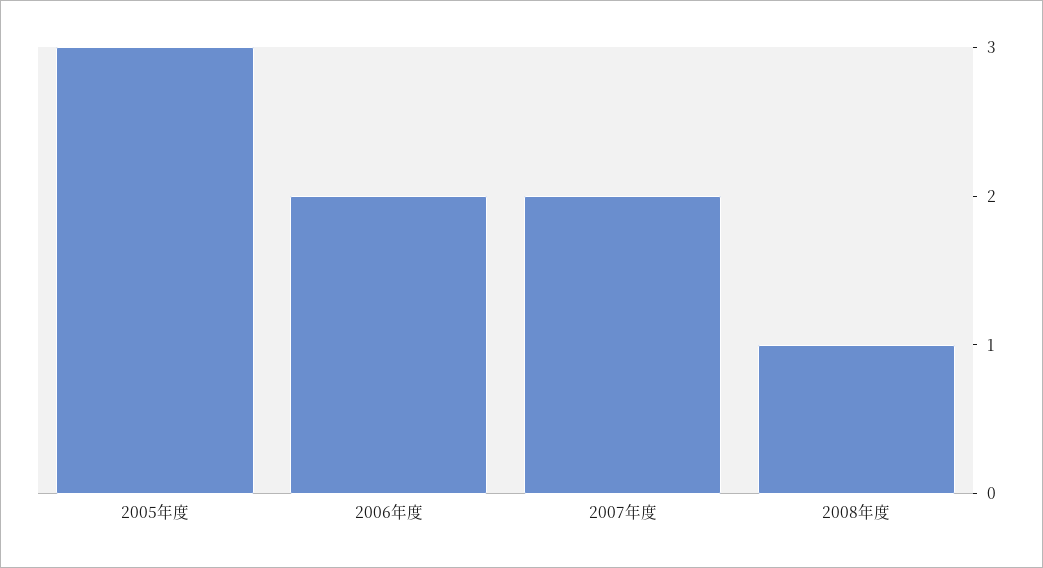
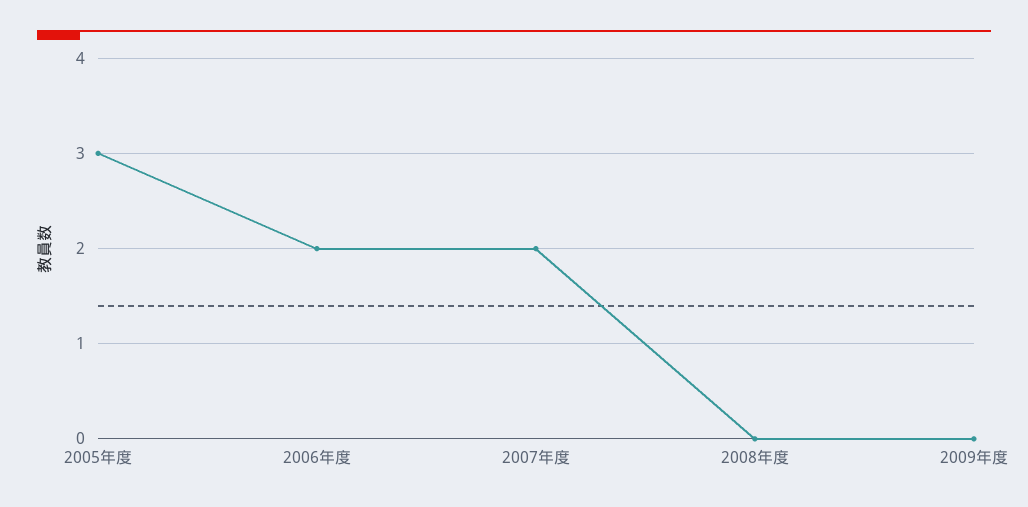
2008年度: 1 -> 0
2009年度: none -> 0

